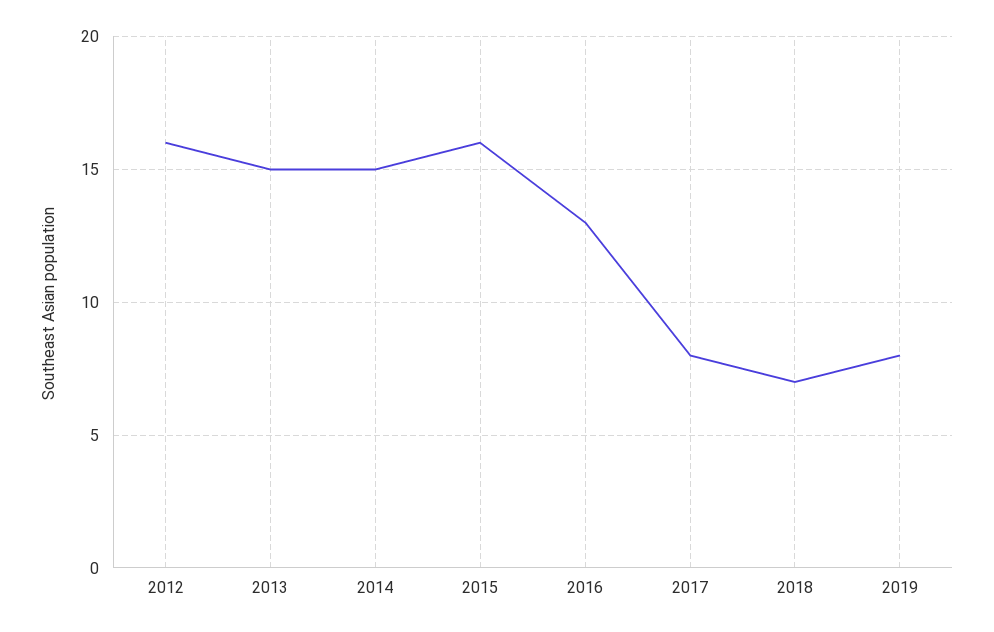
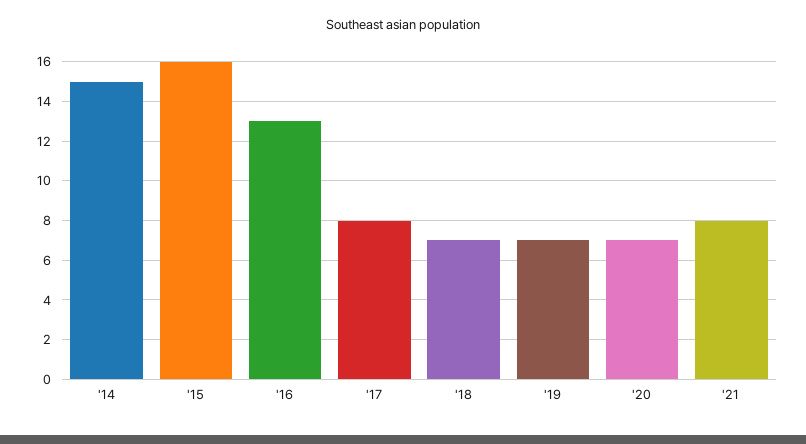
2012: 16 -> none
2013: 15 -> none
2019: 8 -> 7
'20: none -> 7
'21: none -> 8

